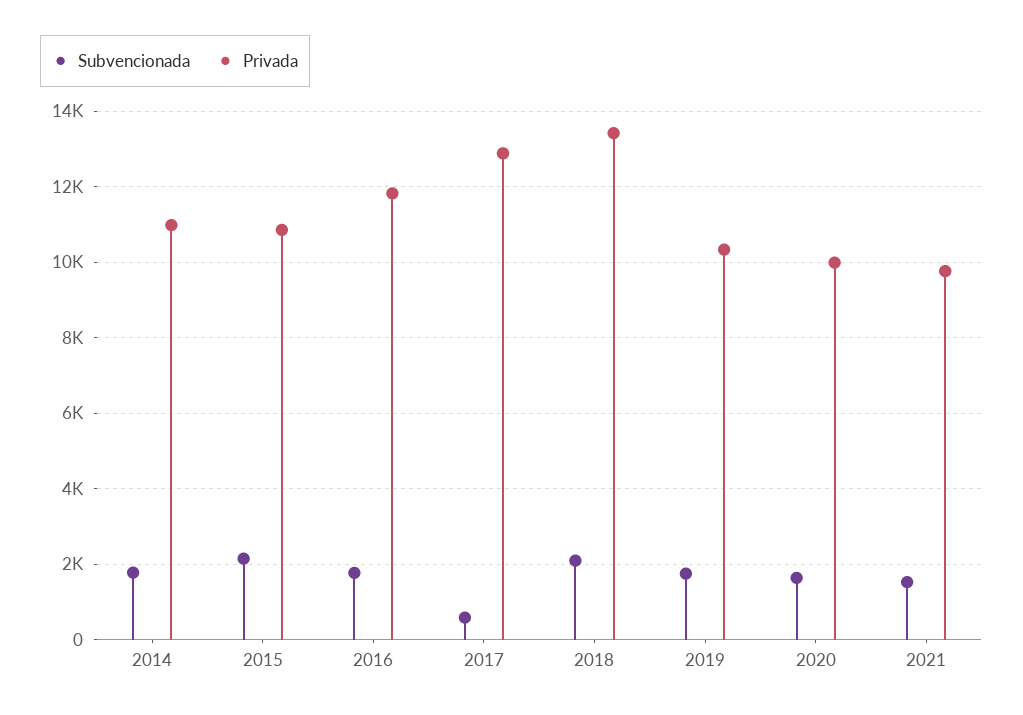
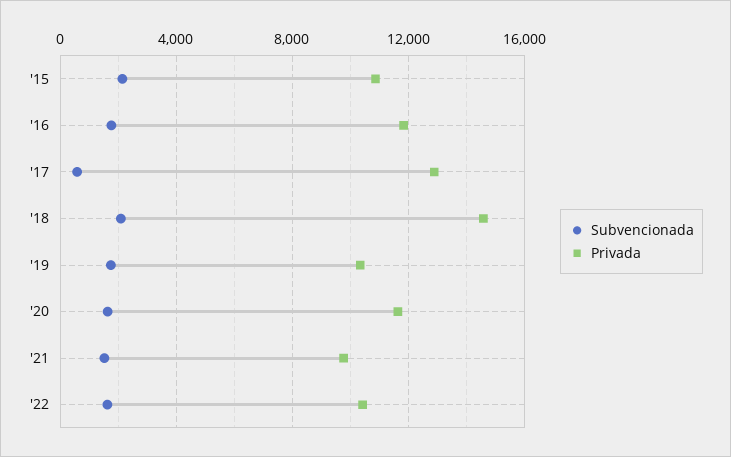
Subvencionada, 2014: 1800 -> none
Privada, 2014: 11000 -> none
Privada, 2018: 13400 -> 14500
Privada, 2020: 10000 -> 11500
Subvencionada, '22: none -> 1500
Privada, '22: none -> 10500

